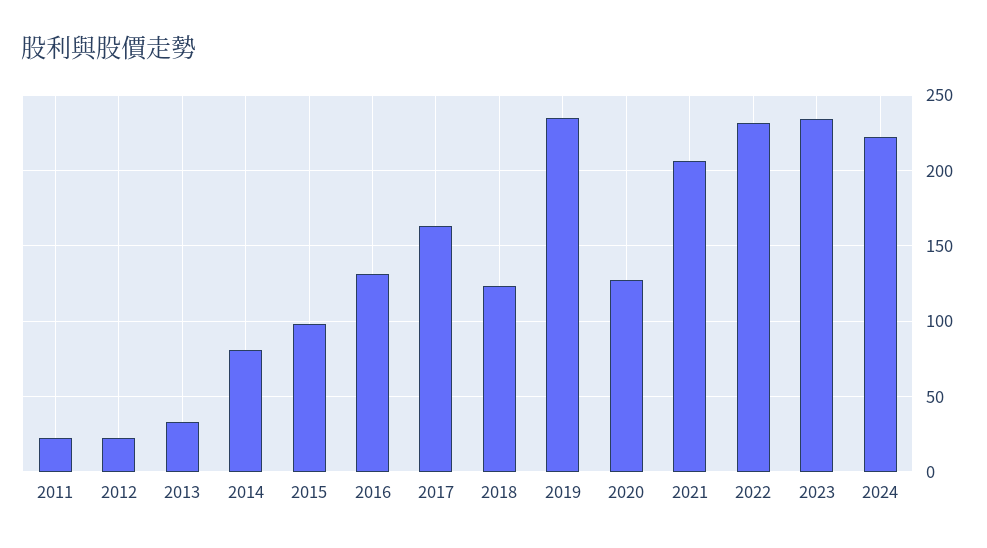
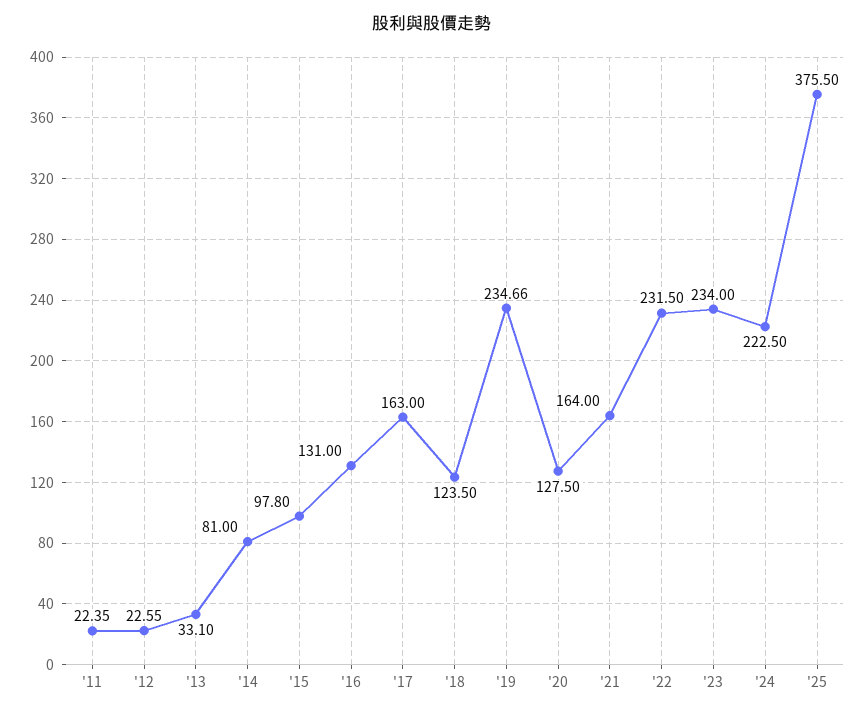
2021: 205 -> 164
'25: none -> 375.5

